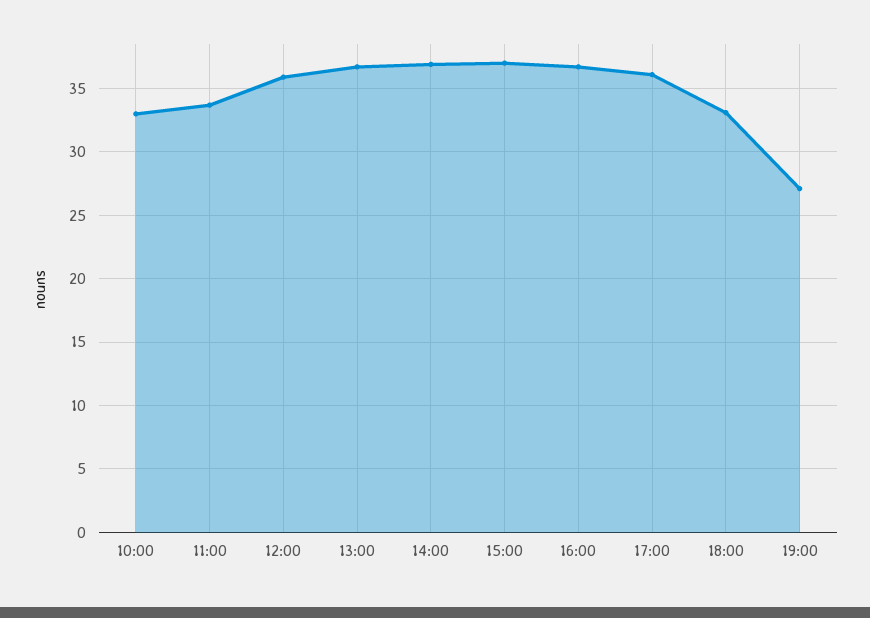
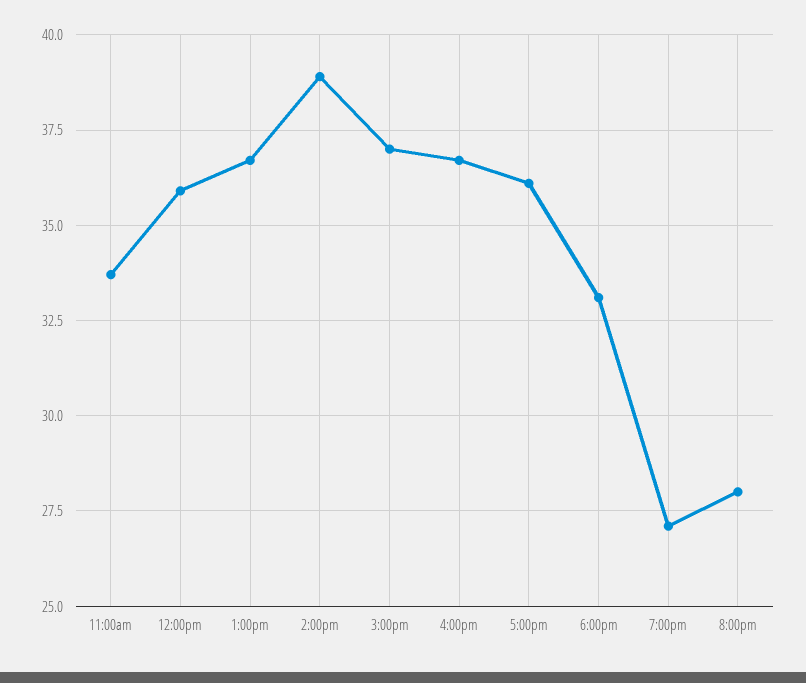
10:00: 33 -> none
14:00: 37 -> 39
8:00pm: none -> 28

